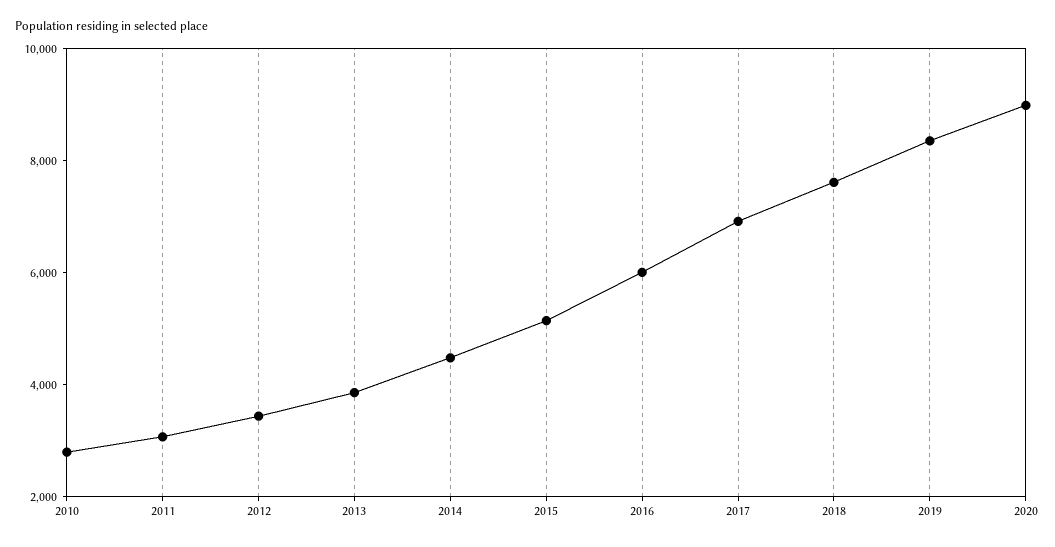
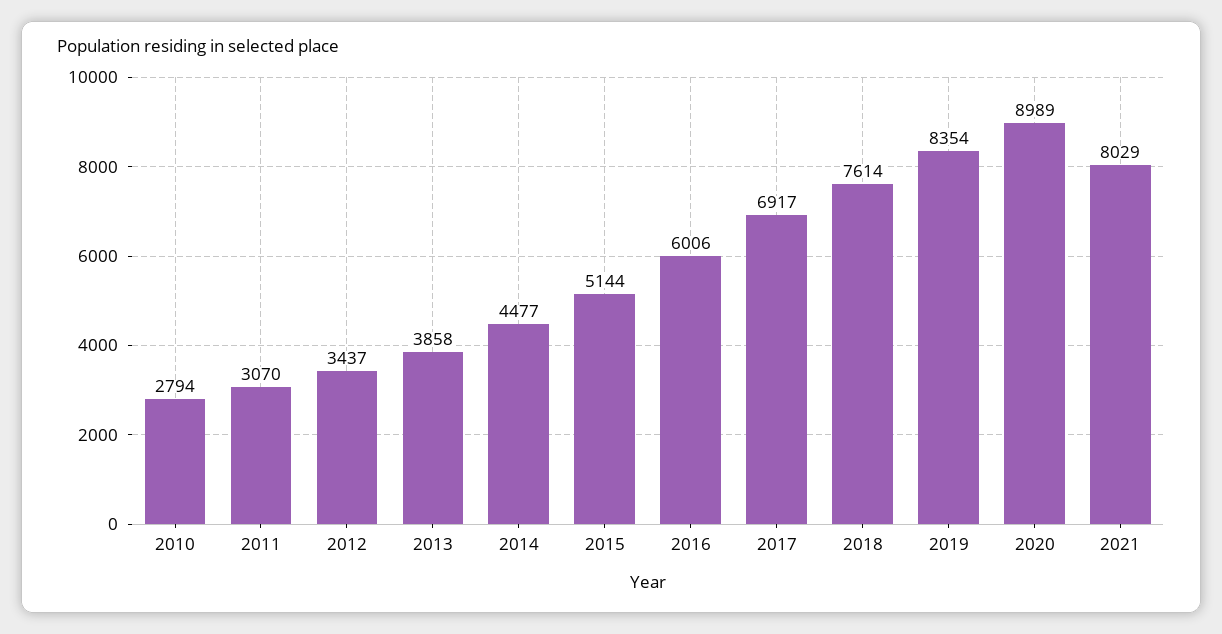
2021: none -> 8029

